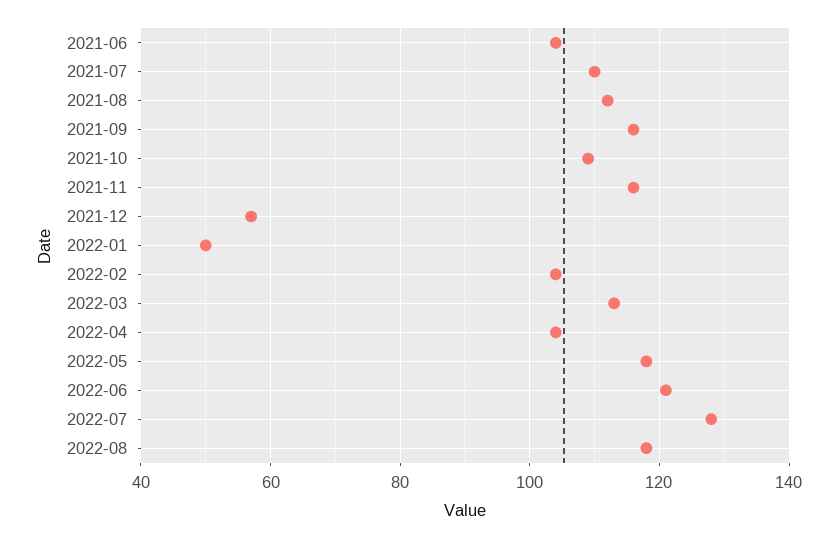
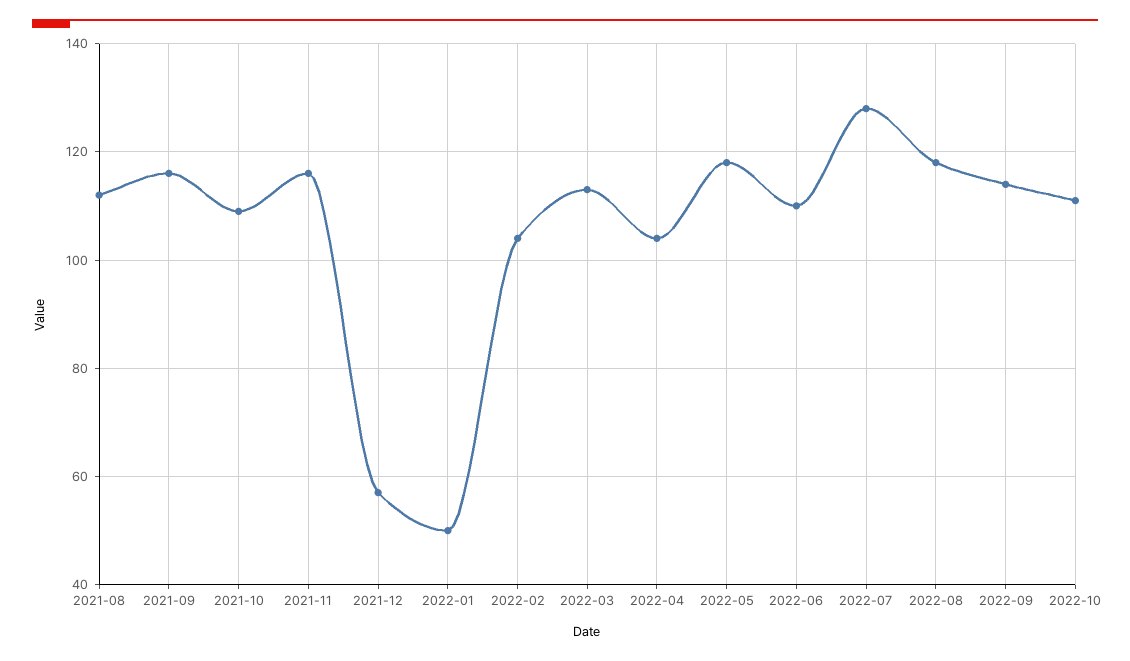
2021-06: 105 -> none
2021-07: 110 -> none
2022-06: 120 -> 110
2022-09: none -> 115
2022-10: none -> 110

